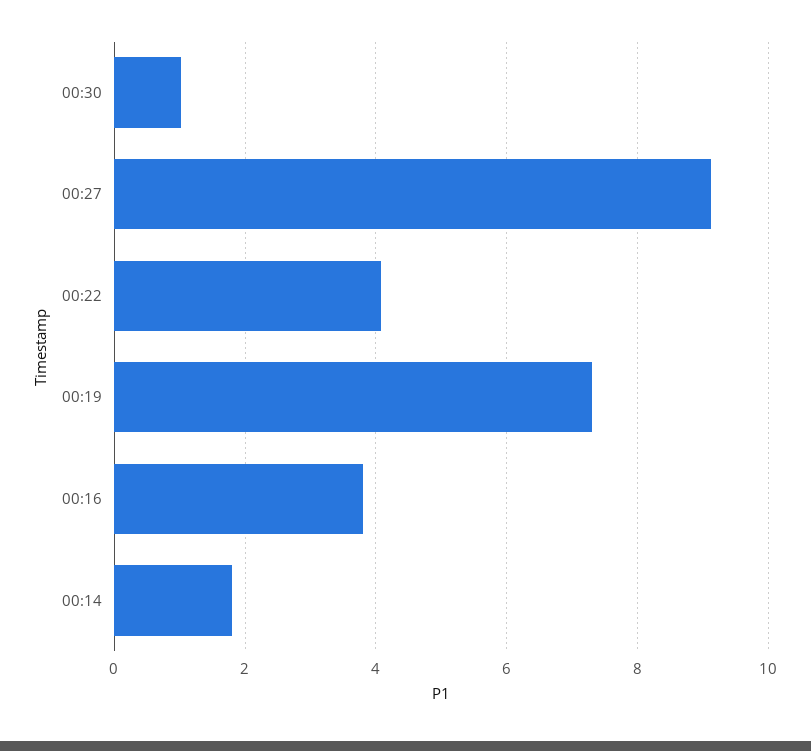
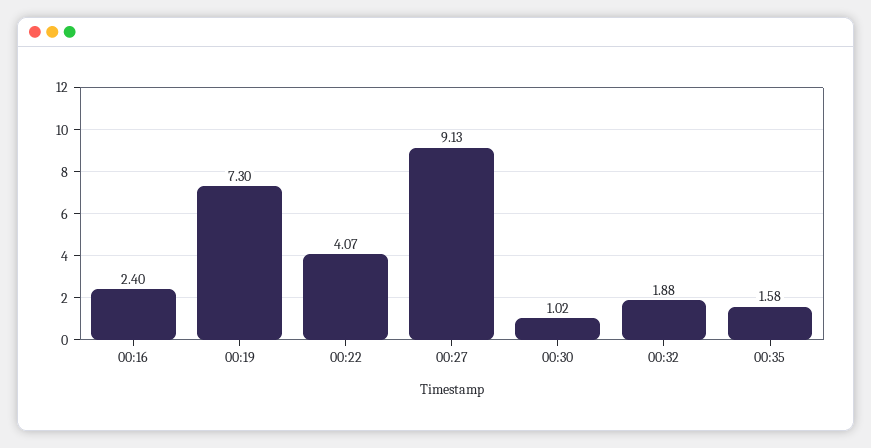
00:16: 3.8 -> 2.4
00:14: 1.8 -> none
00:32: none -> 1.88
00:35: none -> 1.58

